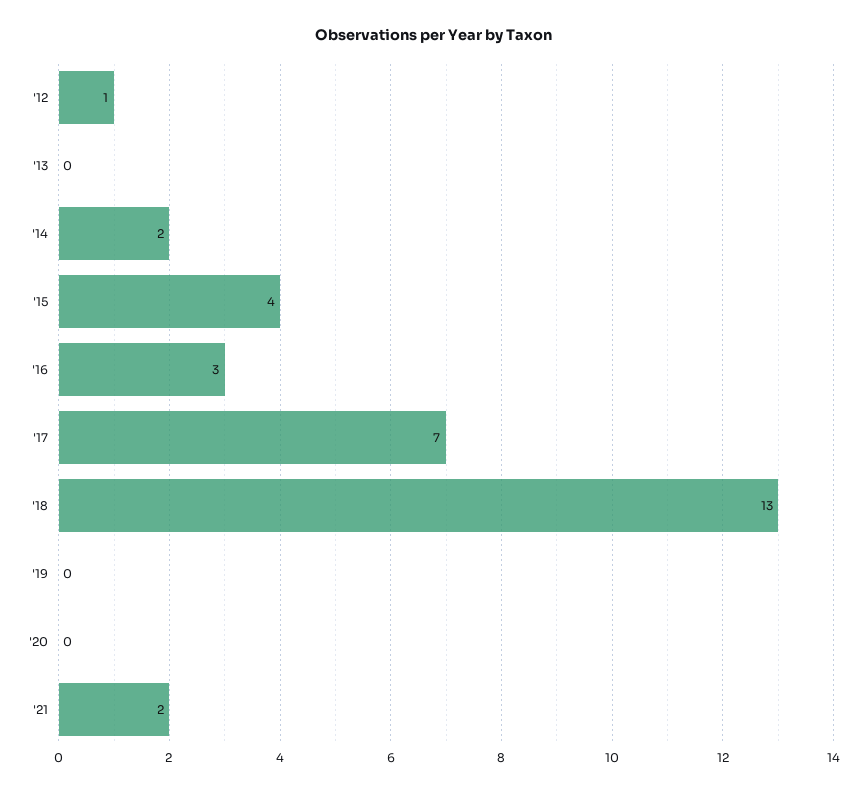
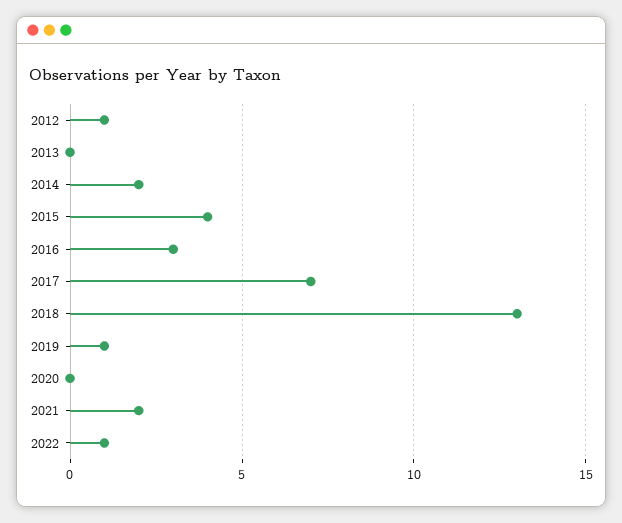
'19: 0 -> 1
2022: none -> 1

